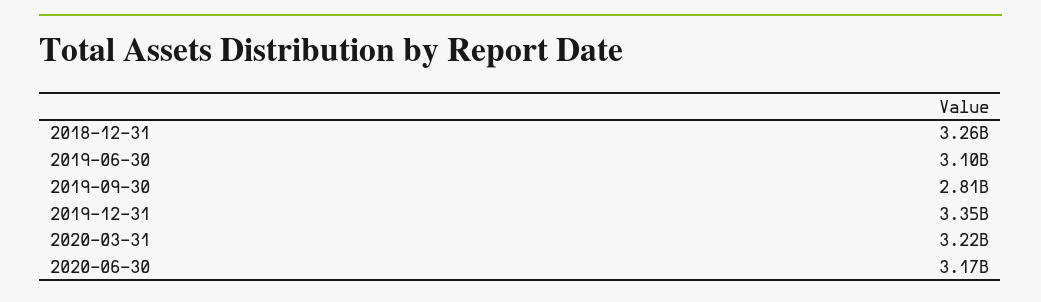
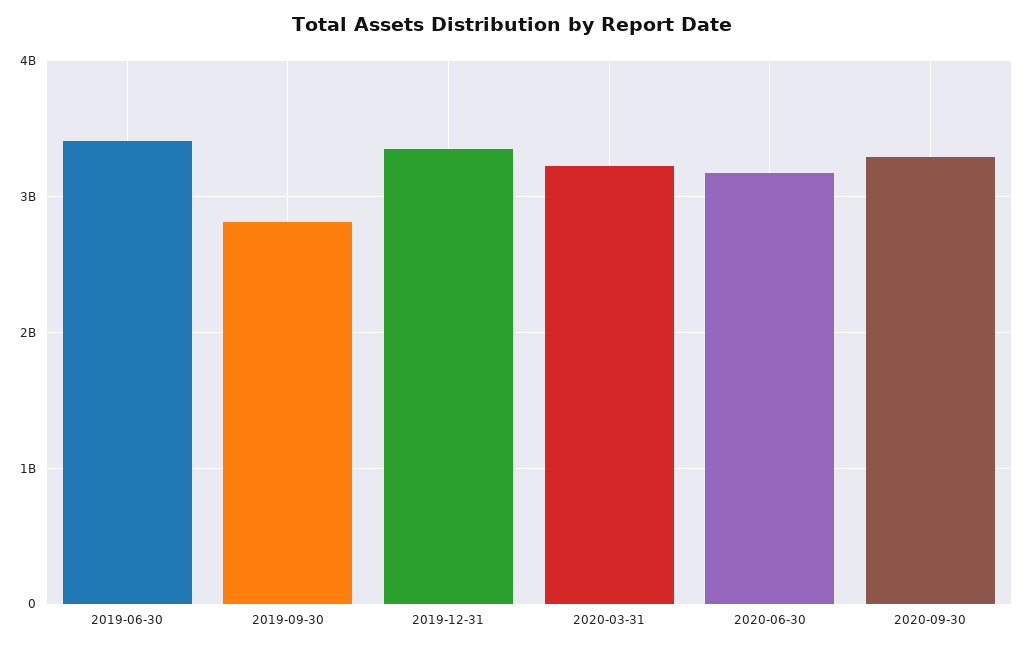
2018-12-31: 3260000000 -> none
2019-06-30: 3100000000 -> 3400000000
2020-09-30: none -> 3300000000

